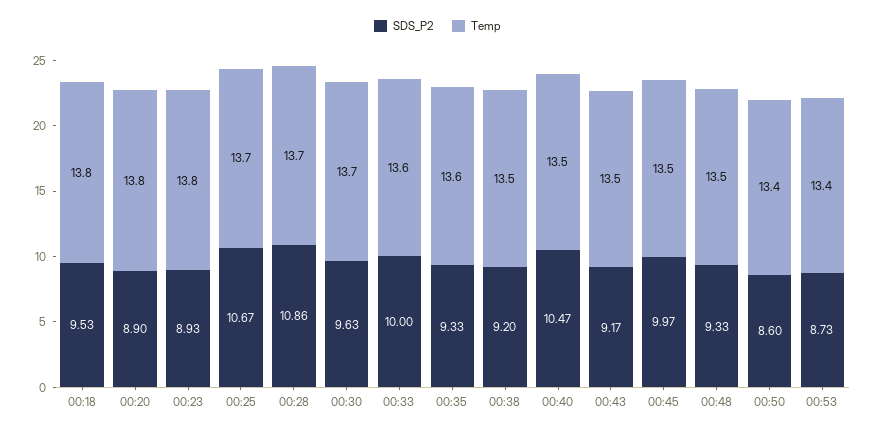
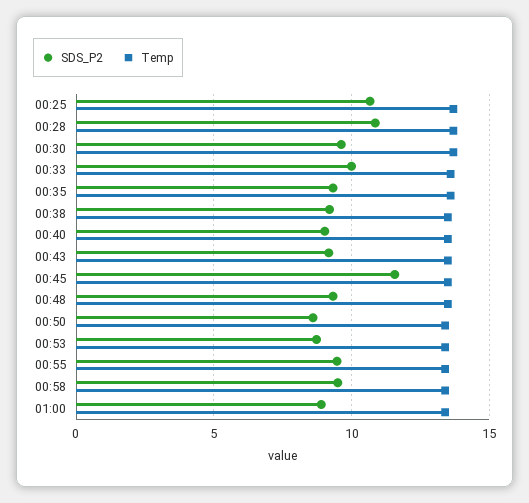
SDS_P2, 00:18: 9.53 -> none
Temp, 00:18: 13.8 -> none
SDS_P2, 00:20: 8.9 -> none
Temp, 00:20: 13.8 -> none
SDS_P2, 00:23: 8.93 -> none
Temp, 00:23: 13.8 -> none
SDS_P2, 00:40: 10.47 -> 9
SDS_P2, 00:45: 9.97 -> 11.5
SDS_P2, 00:55: none -> 9.5
Temp, 00:55: none -> 13.5
SDS_P2, 00:58: none -> 9.5
Temp, 00:58: none -> 13.5
SDS_P2, 01:00: none -> 9
Temp, 01:00: none -> 13.5

